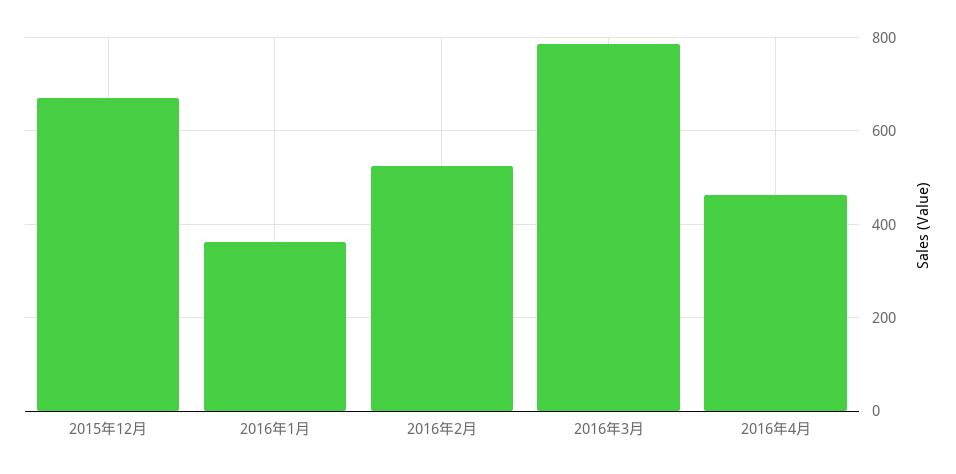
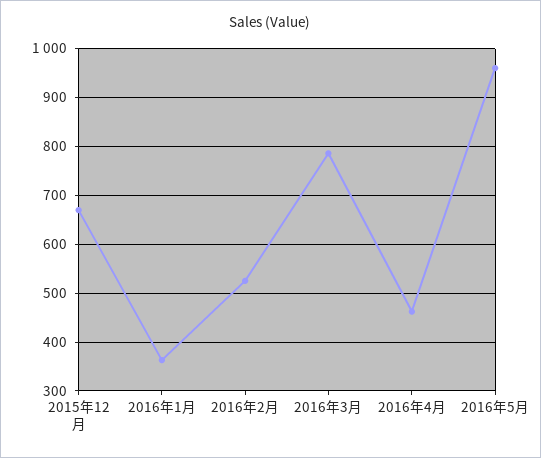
2016年5月: none -> 960

